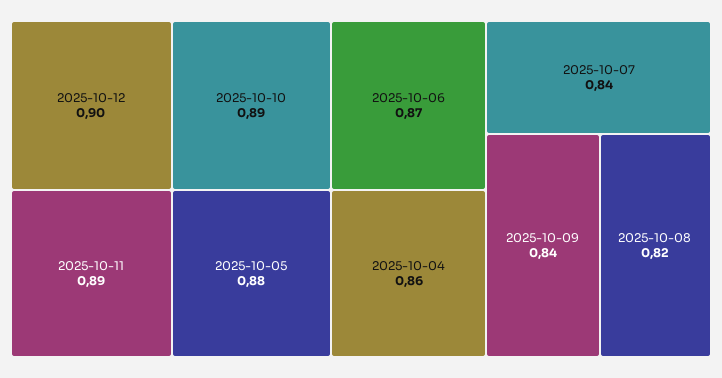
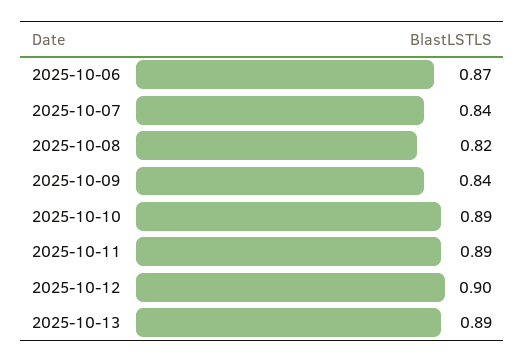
2025-10-05: 0.88 -> none
2025-10-04: 0.86 -> none
2025-10-13: none -> 0.89

